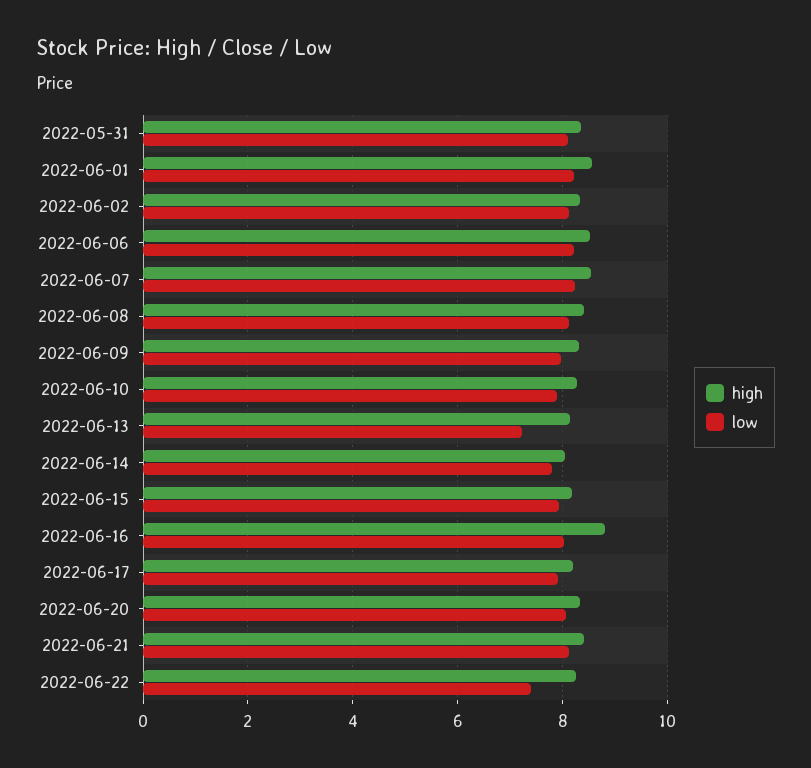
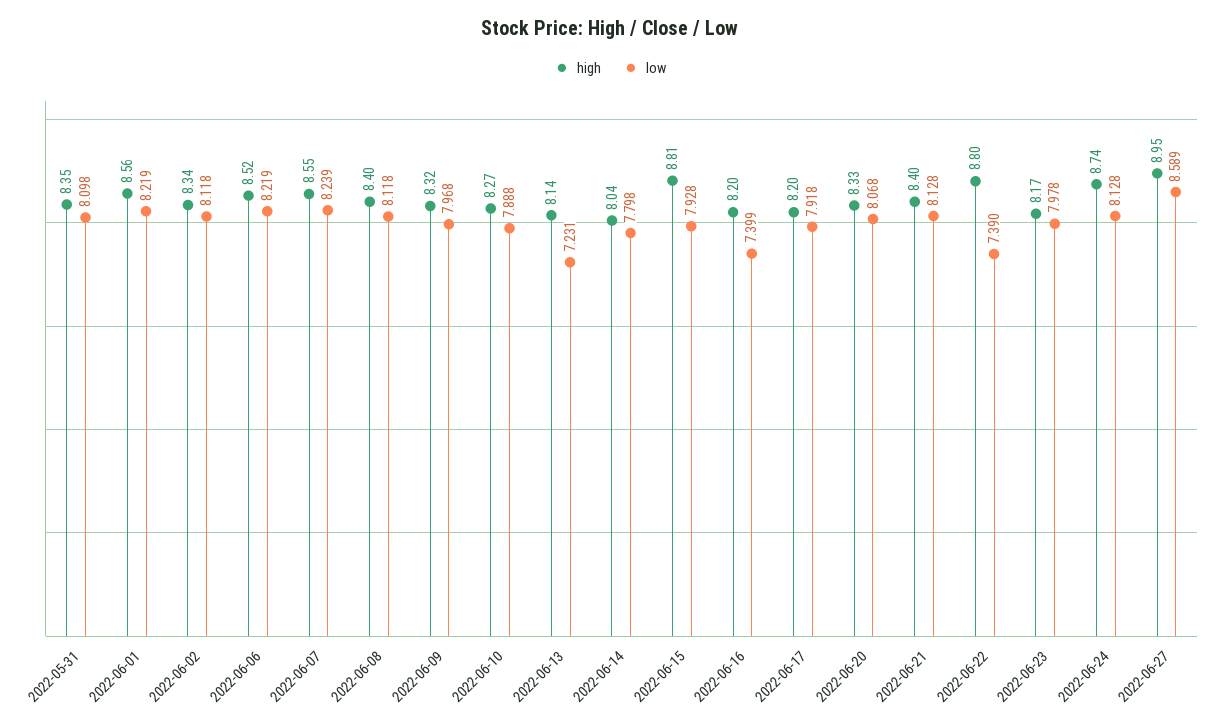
high, 2022-06-15: 8.2 -> 8.81
high, 2022-06-16: 8.8 -> 8.2
low, 2022-06-16: 8 -> 7.399
high, 2022-06-22: 8.2 -> 8.8
high, 2022-06-23: none -> 8.17
low, 2022-06-23: none -> 7.978
high, 2022-06-24: none -> 8.74
low, 2022-06-24: none -> 8.128
high, 2022-06-27: none -> 8.95
low, 2022-06-27: none -> 8.589

